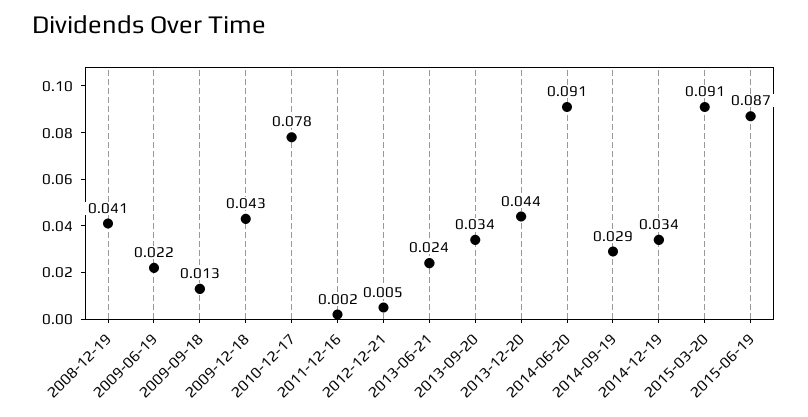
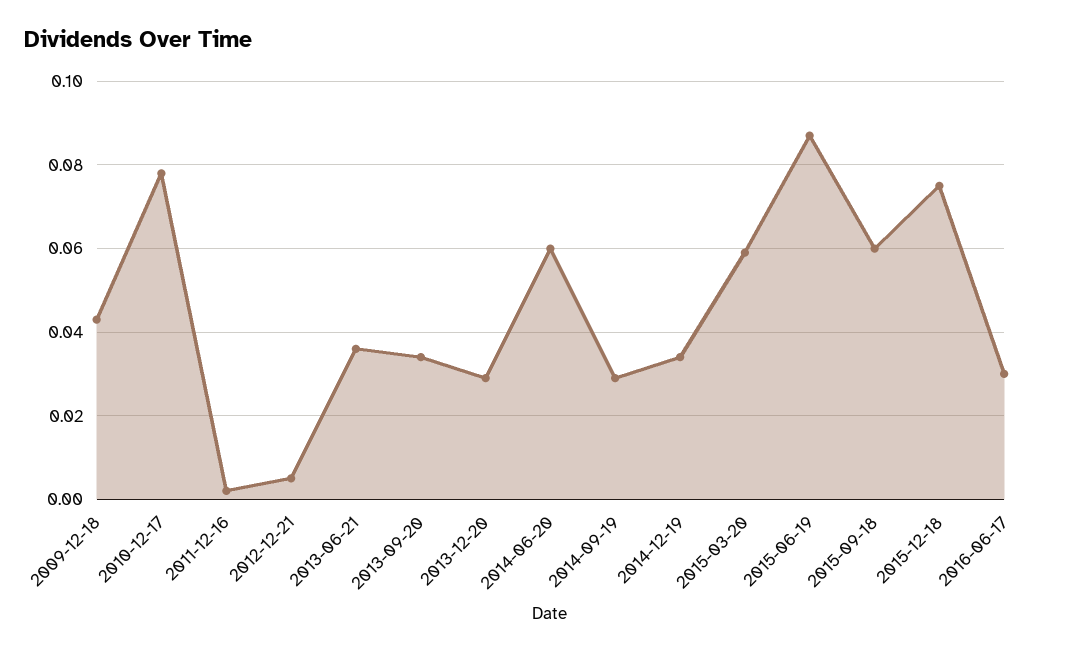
2008-12-19: 0.041 -> none
2009-06-19: 0.022 -> none
2009-09-18: 0.013 -> none
2013-06-21: 0.024 -> 0.035
2013-12-20: 0.044 -> 0.03
2014-06-20: 0.091 -> 0.06
2015-03-20: 0.091 -> 0.06
2015-09-18: none -> 0.06
2015-12-18: none -> 0.075
2016-06-17: none -> 0.03

